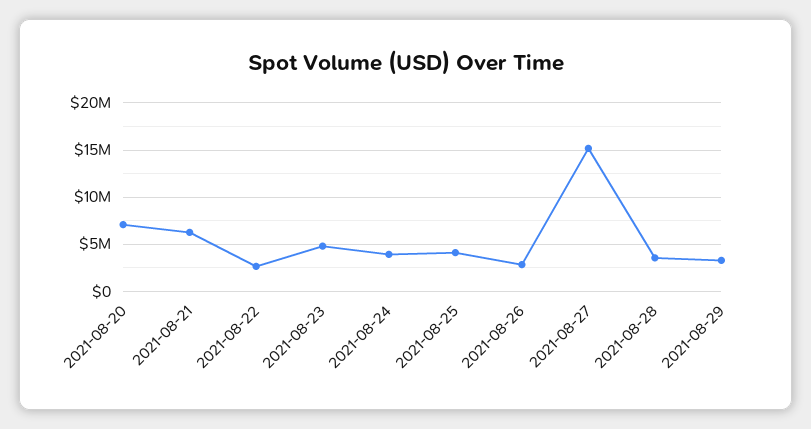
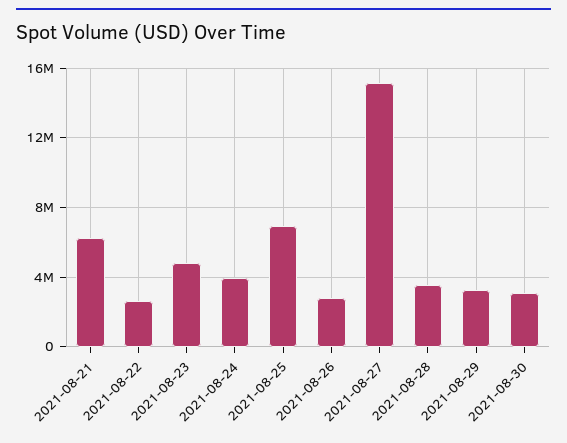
2021-08-20: 7000000 -> none
2021-08-25: 4000000 -> 7000000
2021-08-30: none -> 3000000

